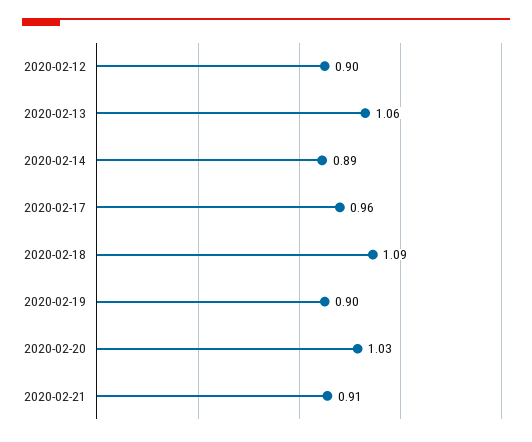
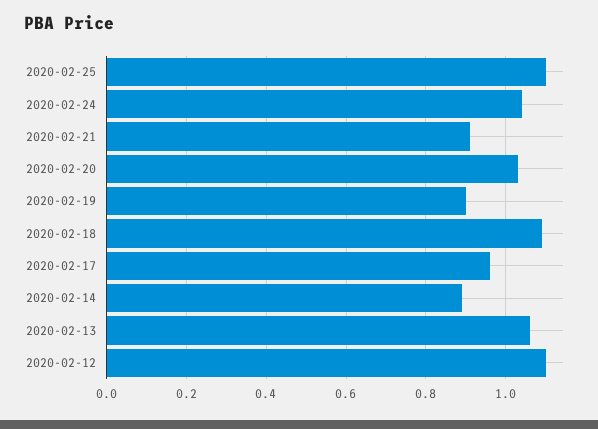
2020-02-12: 0.9 -> 1.1
2020-02-25: none -> 1.1
2020-02-24: none -> 1.05

